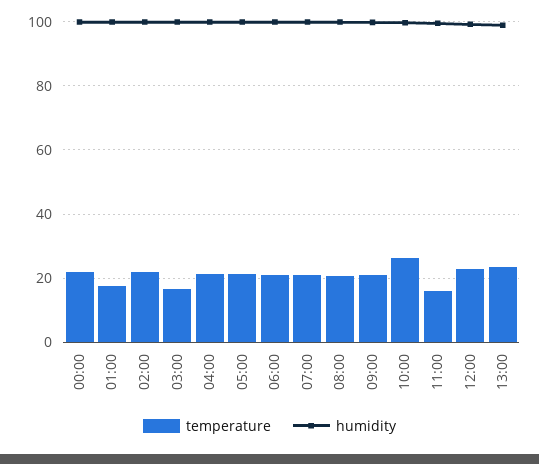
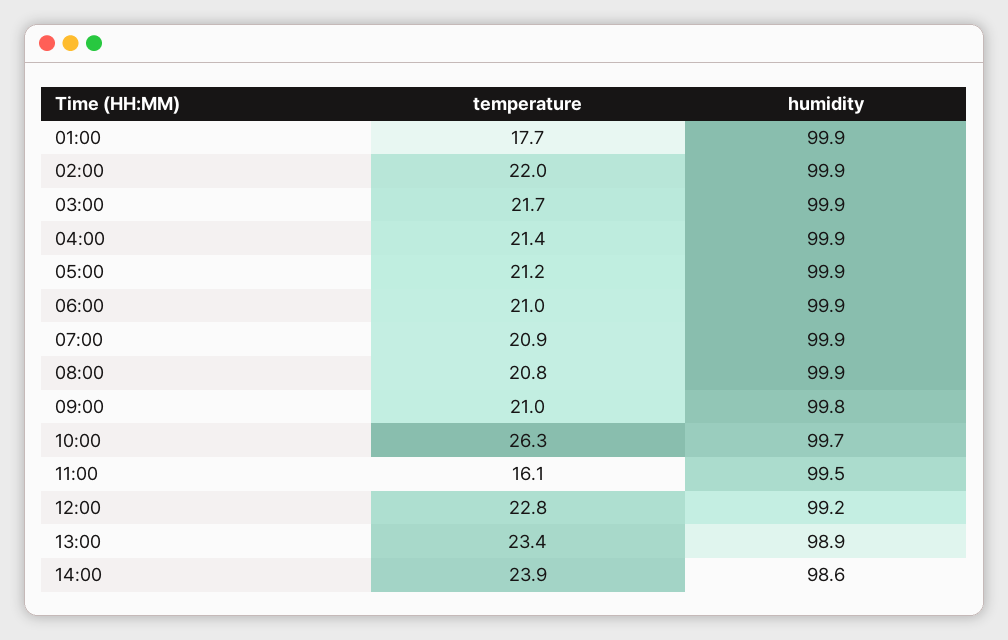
temperature, 00:00: 22 -> none
humidity, 00:00: 100 -> none
temperature, 03:00: 16 -> 21.7
temperature, 14:00: none -> 23.9
humidity, 14:00: none -> 98.6

